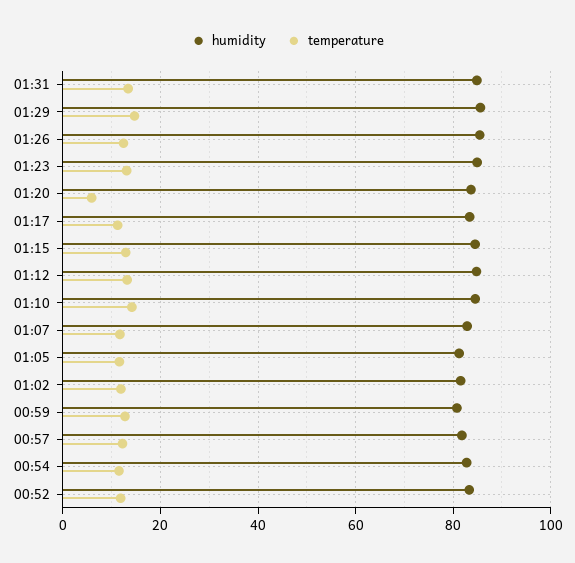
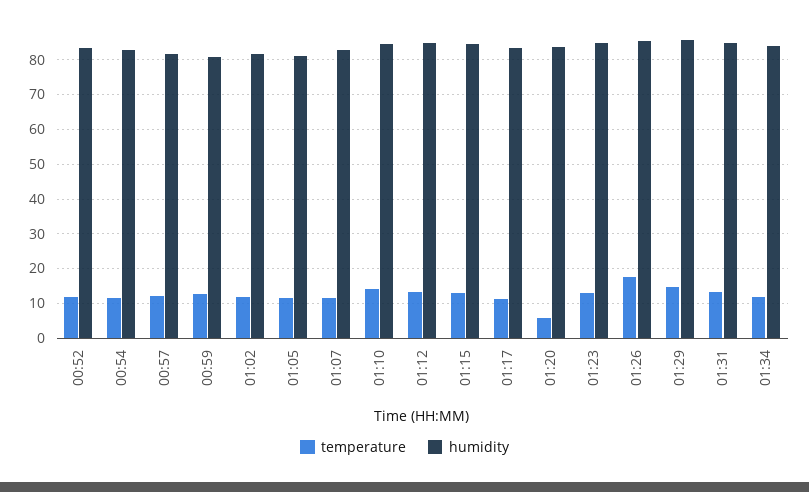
temperature, 01:26: 12 -> 18
temperature, 01:34: none -> 12
humidity, 01:34: none -> 84

